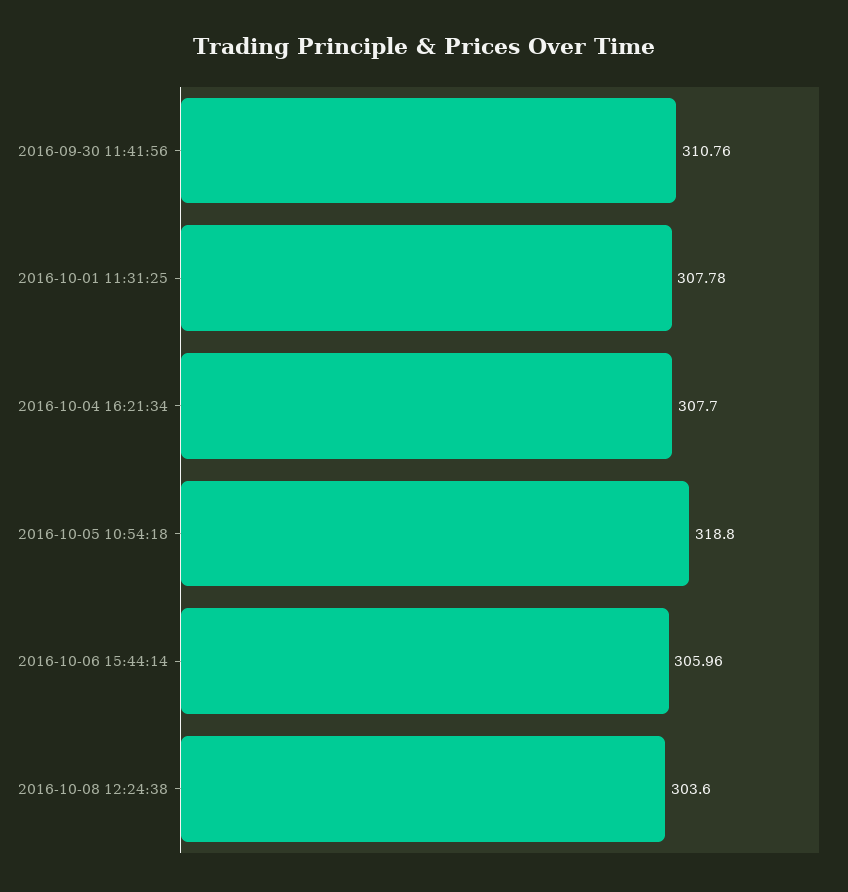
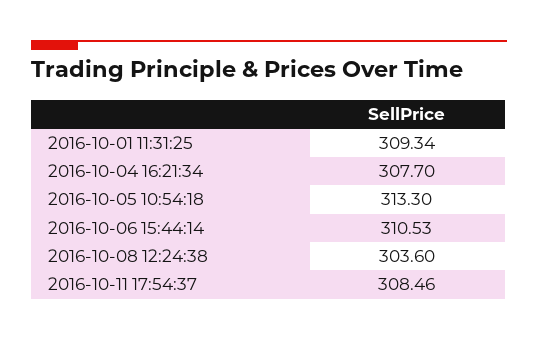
2016-09-30 11:41:56: 310.76 -> none
2016-10-01 11:31:25: 307.78 -> 309.34
2016-10-05 10:54:18: 318.8 -> 313.3
2016-10-06 15:44:14: 305.96 -> 310.53
2016-10-11 17:54:37: none -> 308.46

